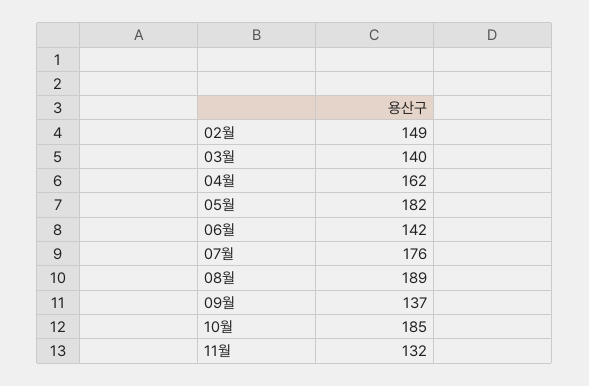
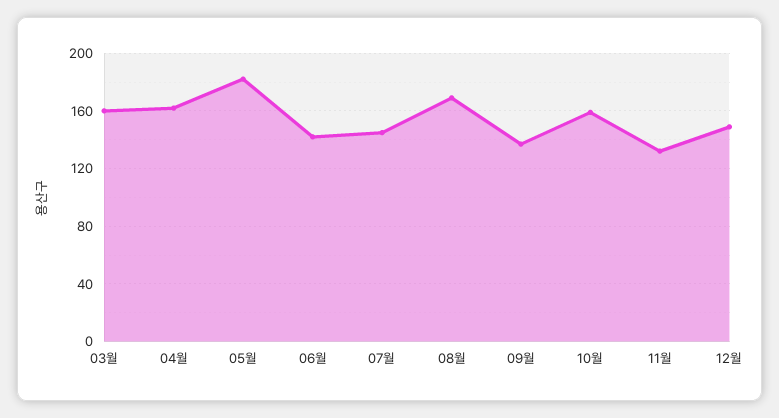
02월: 149 -> none
03월: 140 -> 160
07월: 176 -> 145
08월: 189 -> 170
10월: 185 -> 160
12월: none -> 150

